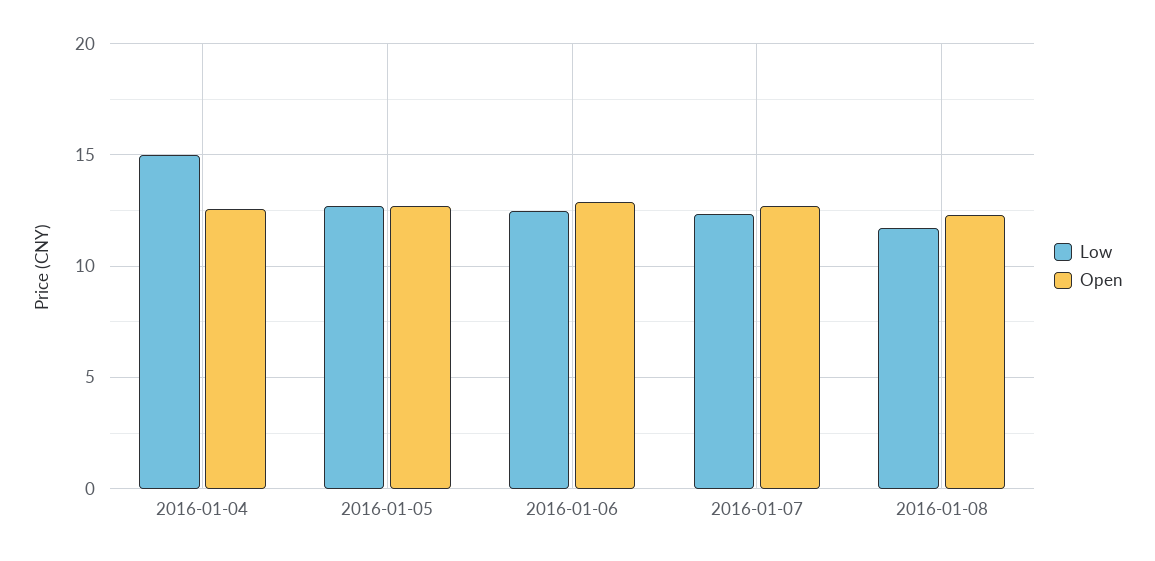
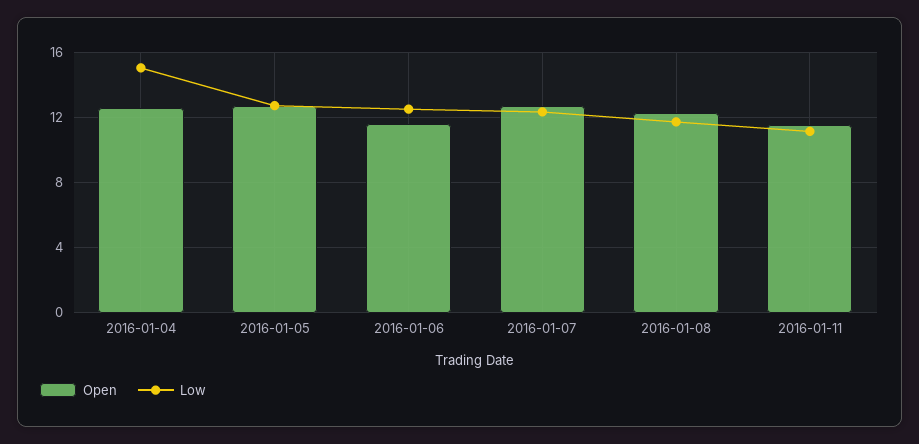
Open, 2016-01-06: 13 -> 11.5
Open, 2016-01-11: none -> 11.5
Low, 2016-01-11: none -> 11

